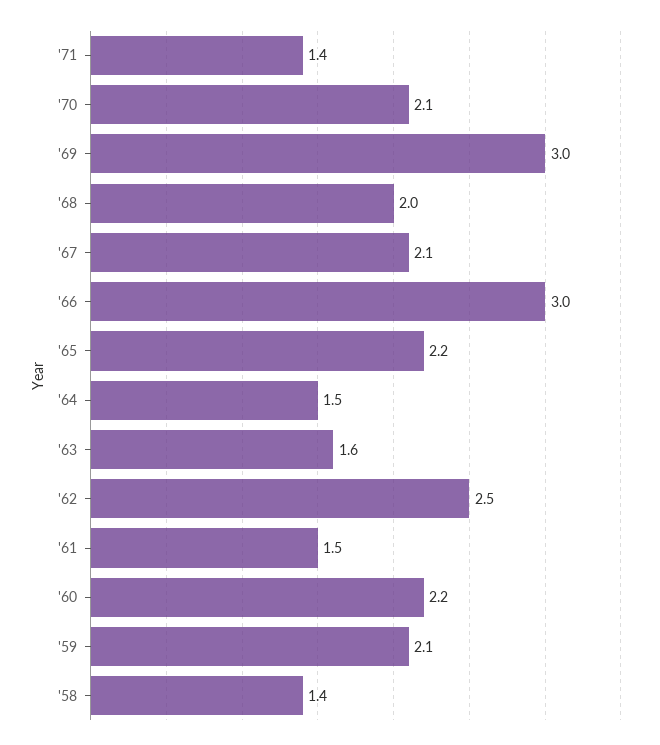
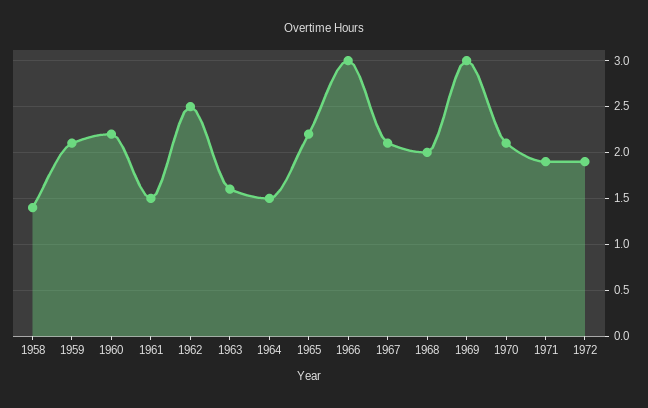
'71: 1.4 -> 1.9
1972: none -> 1.9

